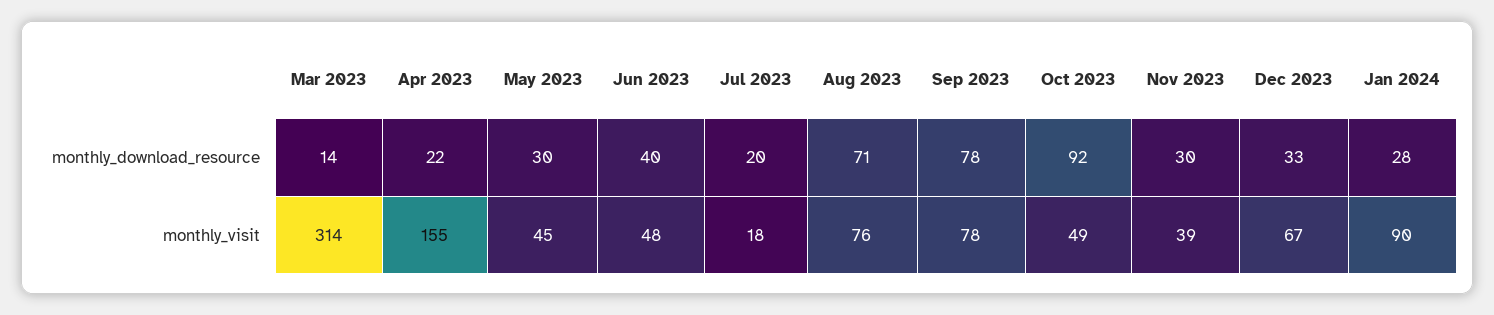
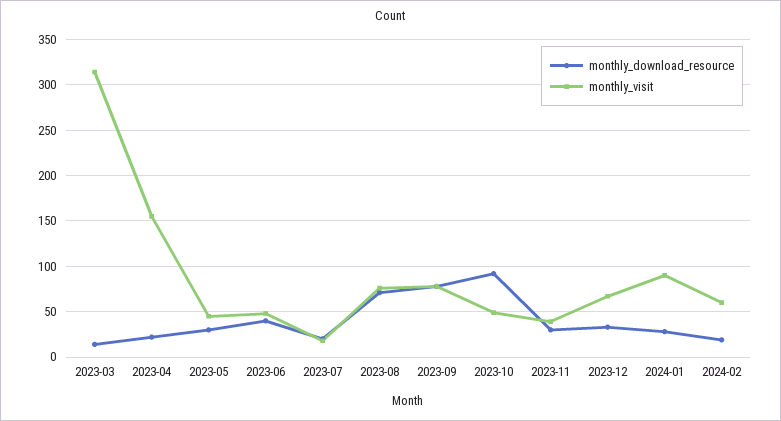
monthly_download_resource, 2024-02: none -> 20
monthly_visit, 2024-02: none -> 60

